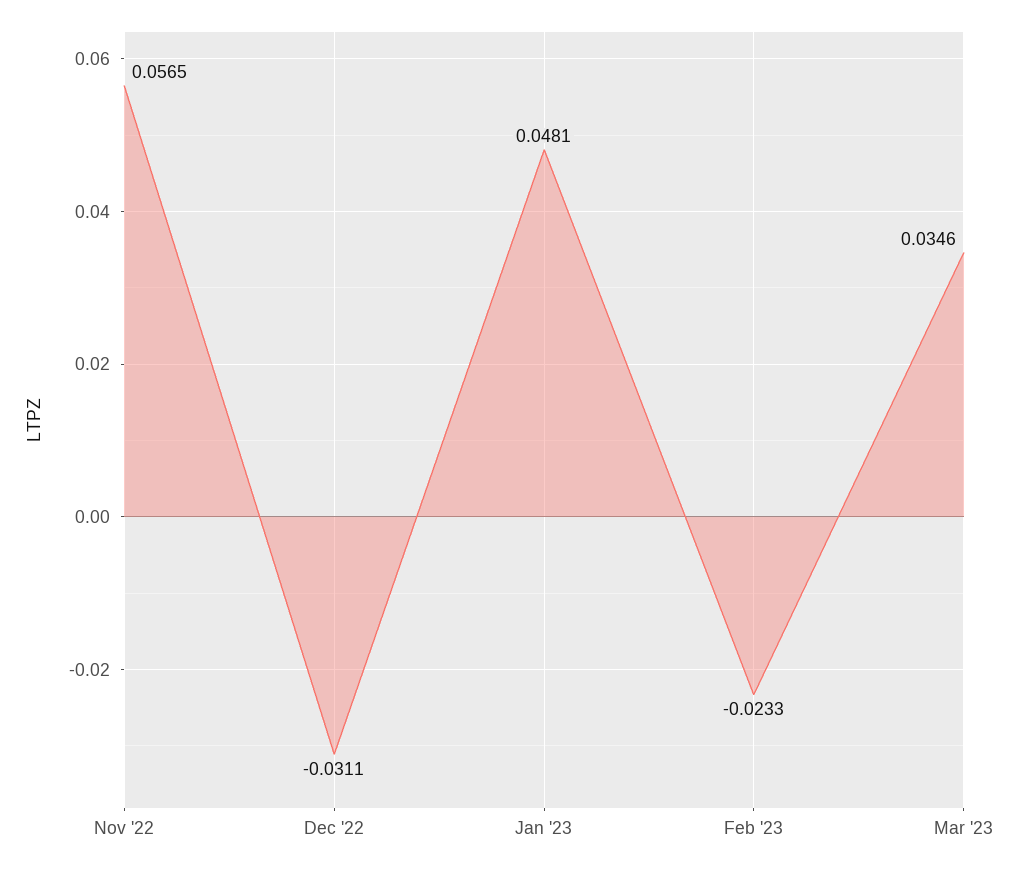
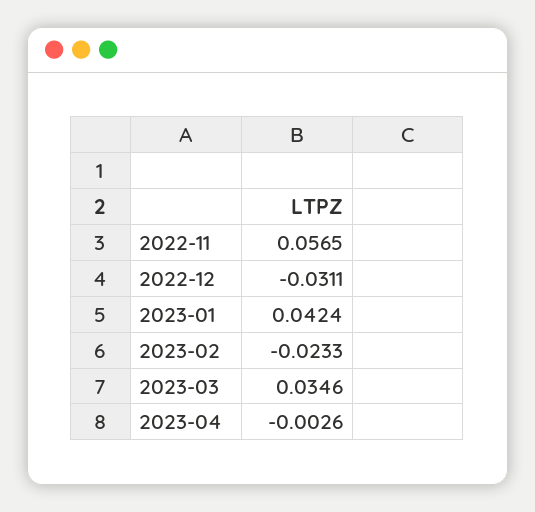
Jan '23: 0.0481 -> 0.0424
2023-04: none -> -0.0026

